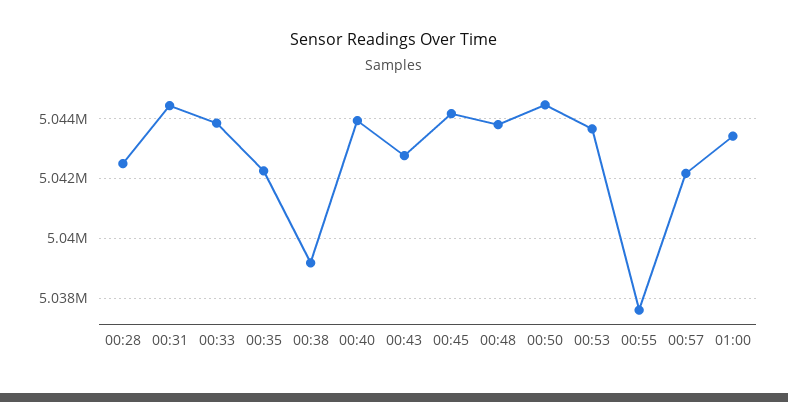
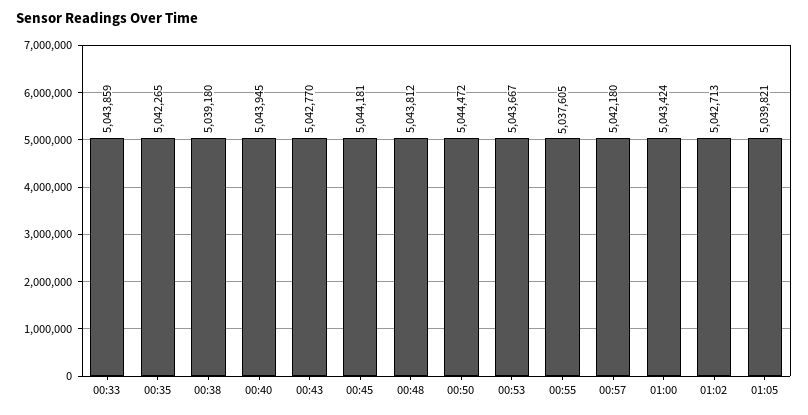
00:28: 5042500 -> none
00:31: 5044500 -> none
01:02: none -> 5042713
01:05: none -> 5039821

